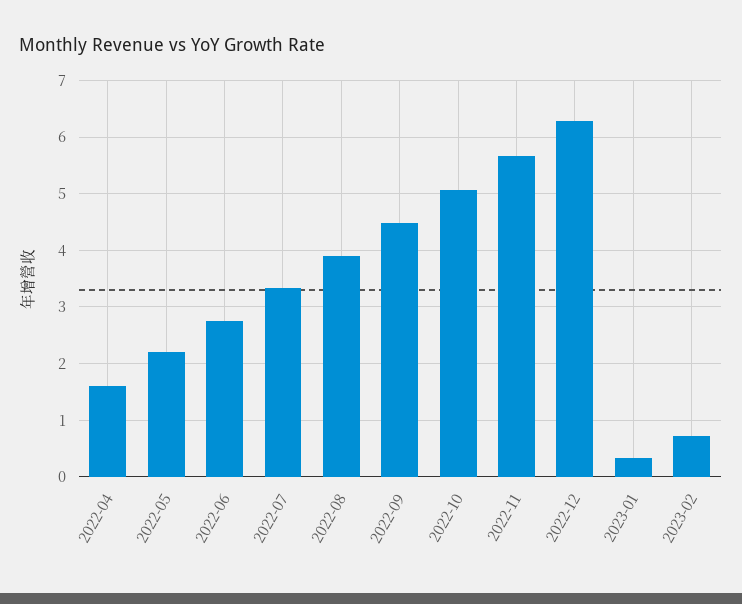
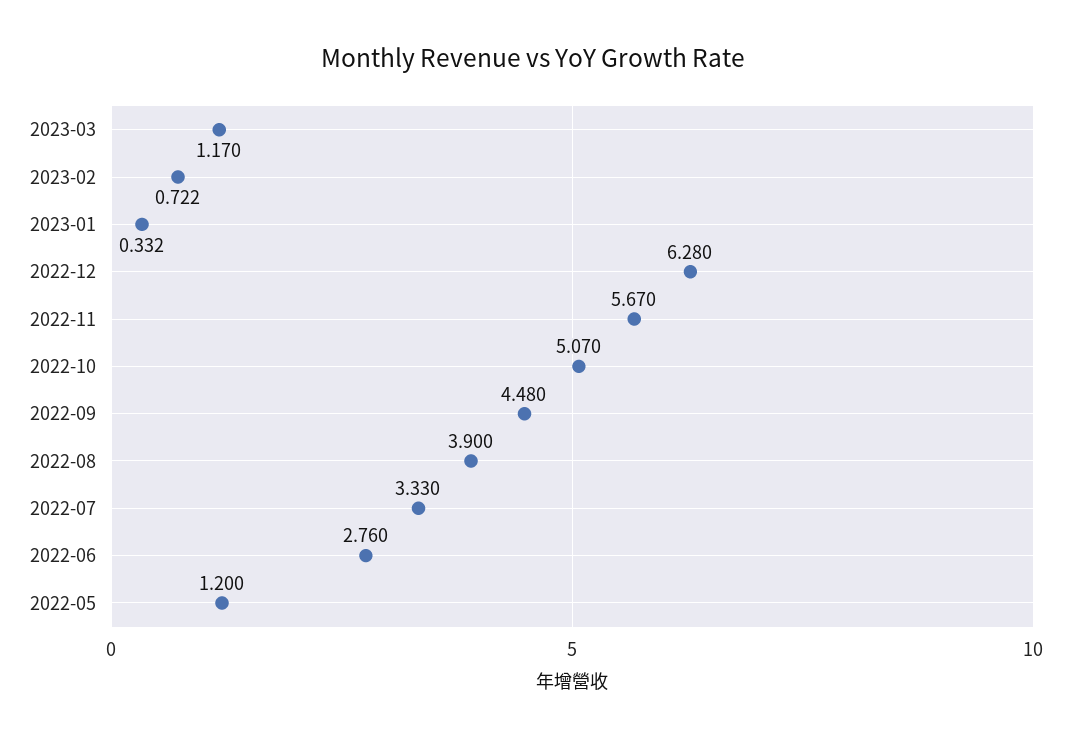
2022-04: 1.6 -> none
2022-05: 2.2 -> 1.2
2023-03: none -> 1.17

